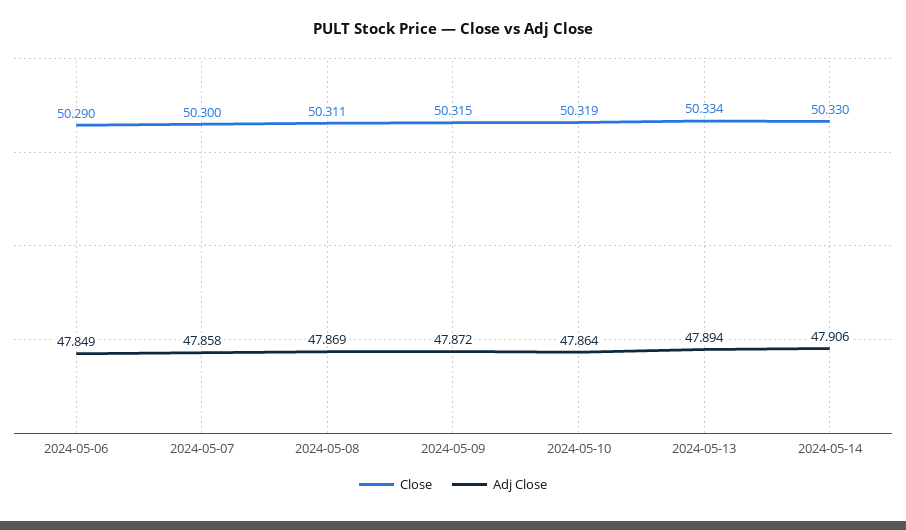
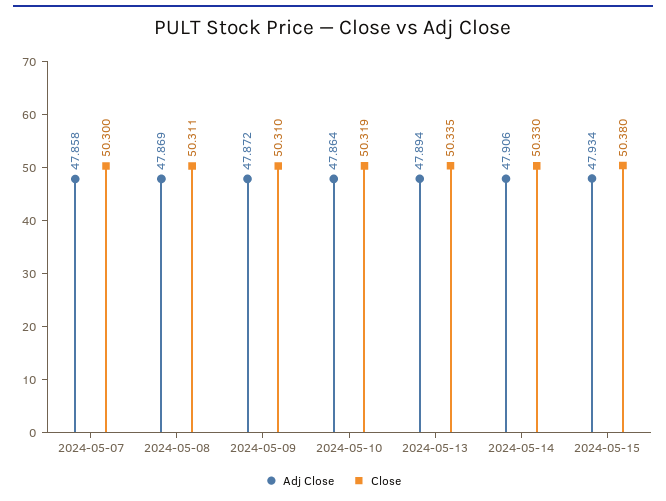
Close, 2024-05-06: 50.29 -> none
Adj Close, 2024-05-06: 47.849 -> none
Close, 2024-05-09: 50.315 -> 50.31
Close, 2024-05-13: 50.334 -> 50.335
Adj Close, 2024-05-15: none -> 47.934
Close, 2024-05-15: none -> 50.38

